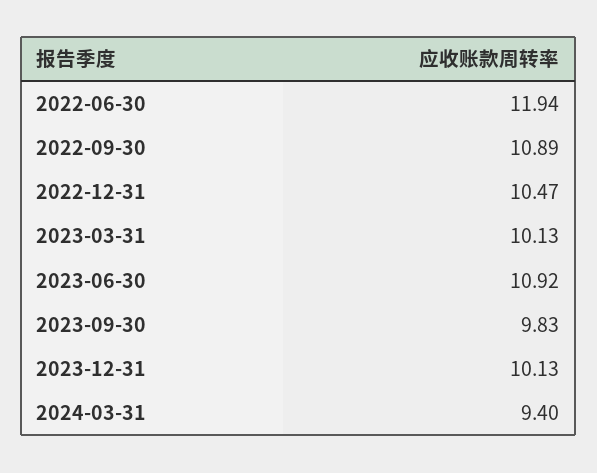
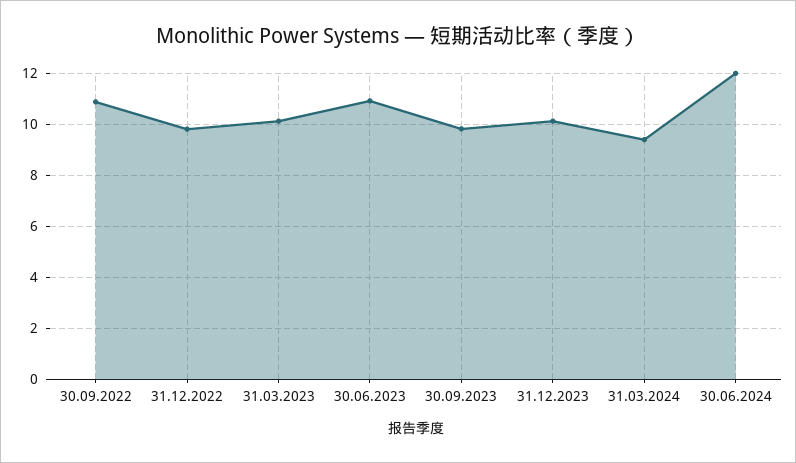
2022-06-30: 11.94 -> none
2022-12-31: 10.47 -> 9.75
30.06.2024: none -> 12

